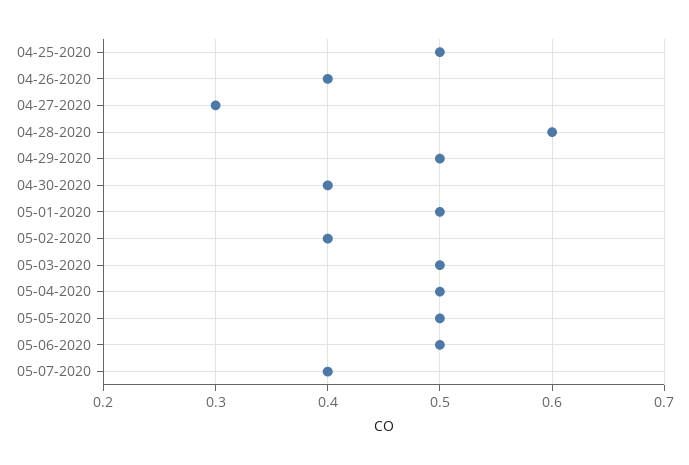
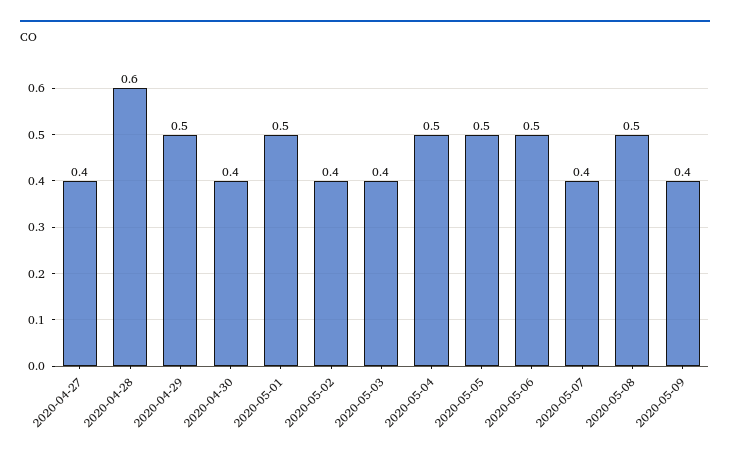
04-25-2020: 0.5 -> none
04-26-2020: 0.4 -> none
04-27-2020: 0.3 -> 0.4
05-03-2020: 0.5 -> 0.4
2020-05-08: none -> 0.5
2020-05-09: none -> 0.4

